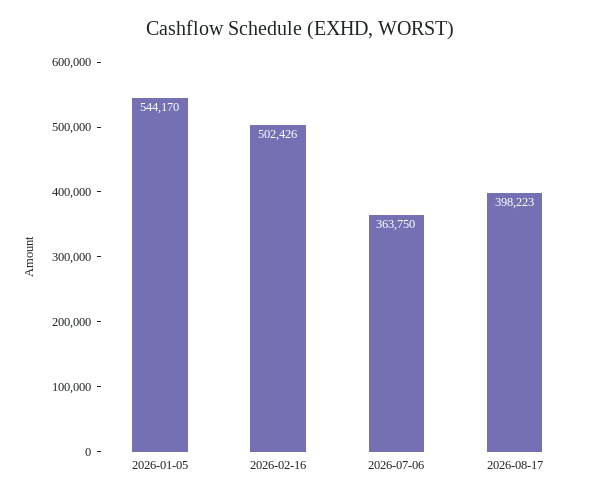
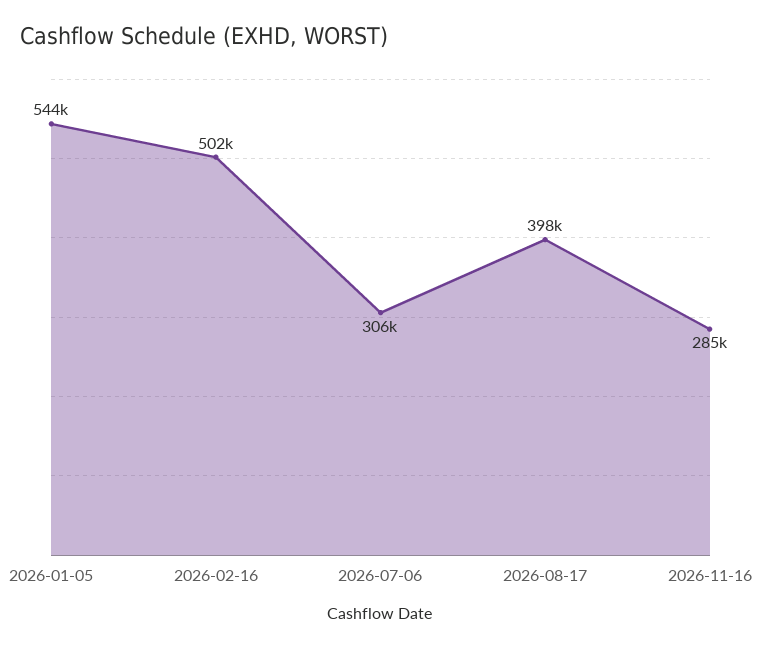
2026-07-06: 363750 -> 306000
2026-11-16: none -> 285000

